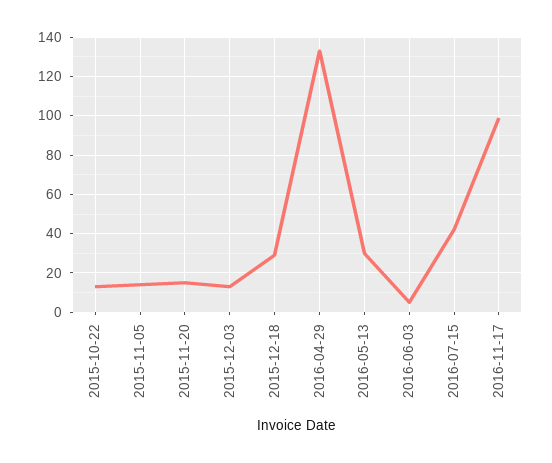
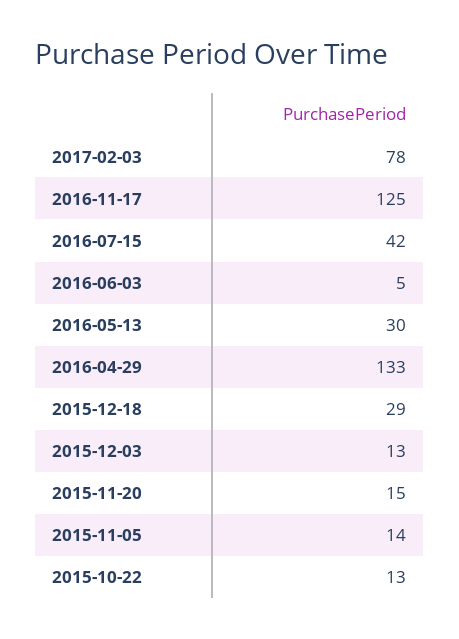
2016-11-17: 100 -> 125
2017-02-03: none -> 78

